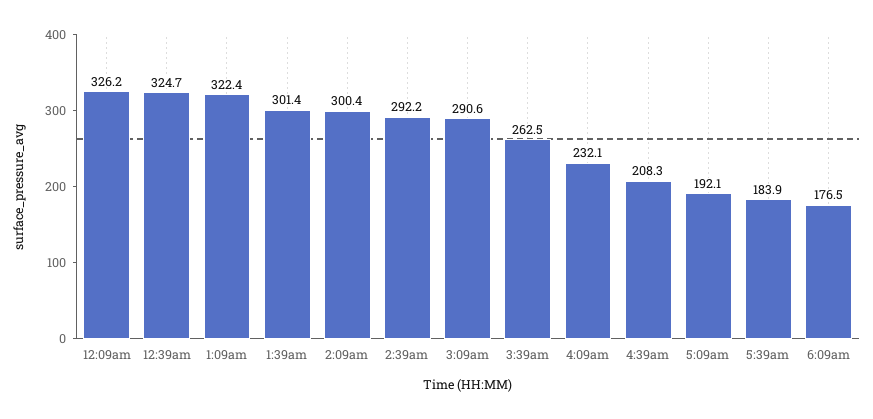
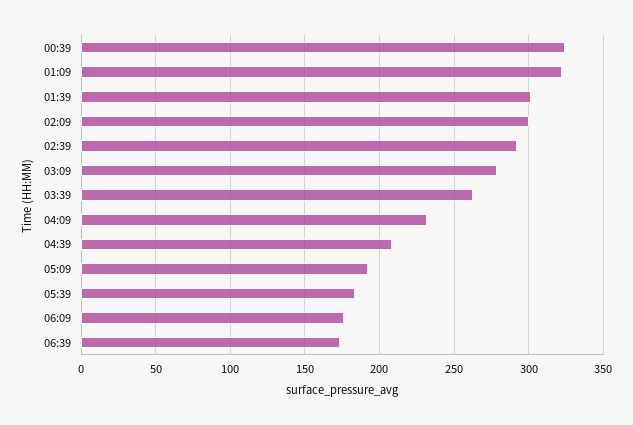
12:09am: 326.2 -> none
3:09am: 290.6 -> 280
06:39: none -> 175

